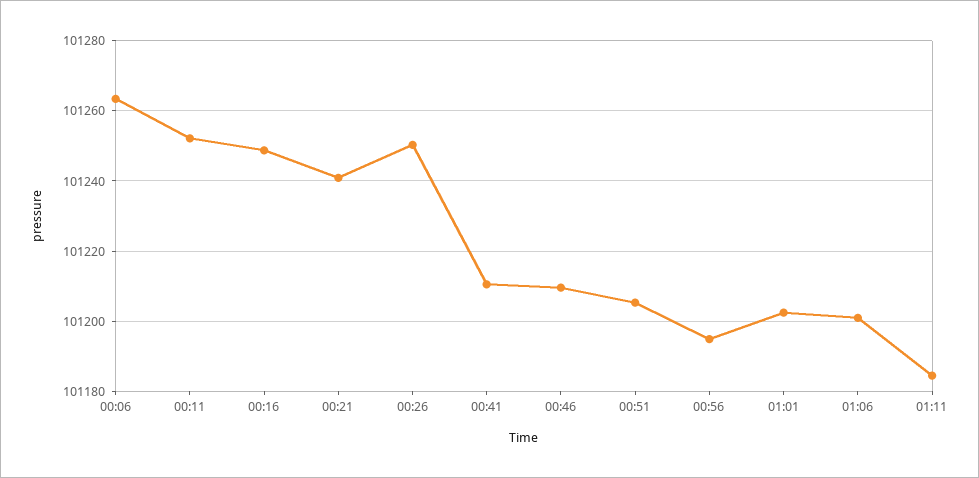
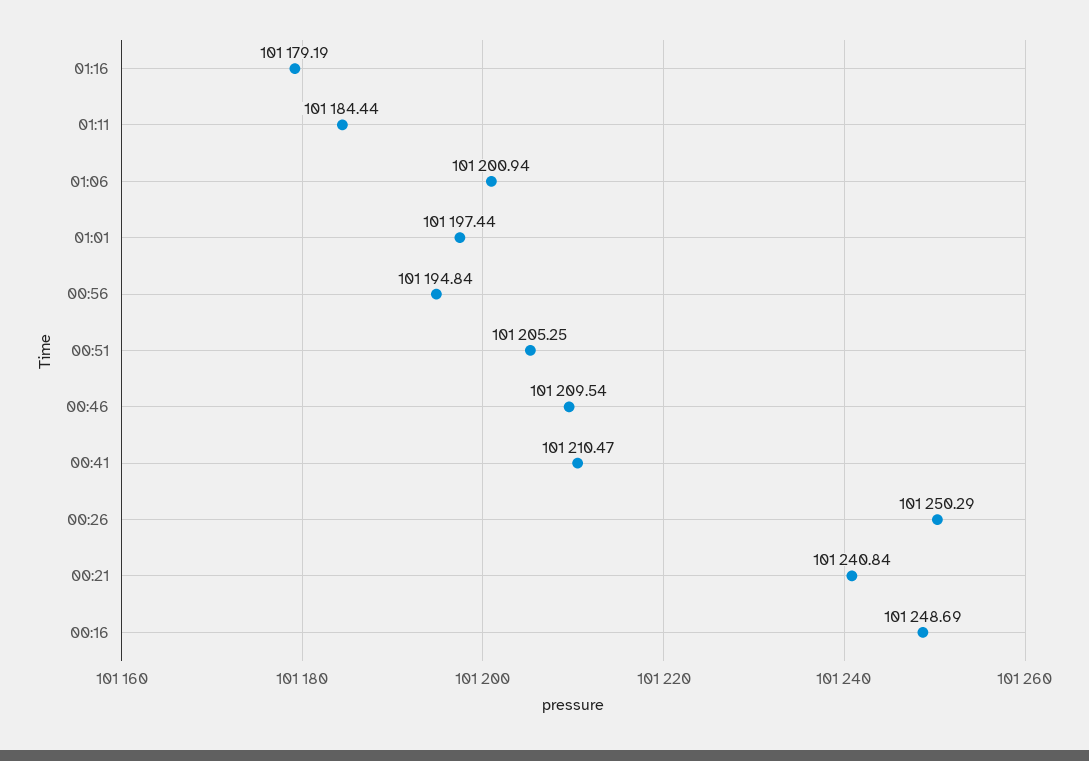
00:06: 101264 -> none
00:11: 101252 -> none
01:01: 101202 -> 101197.44
01:16: none -> 101179.19

